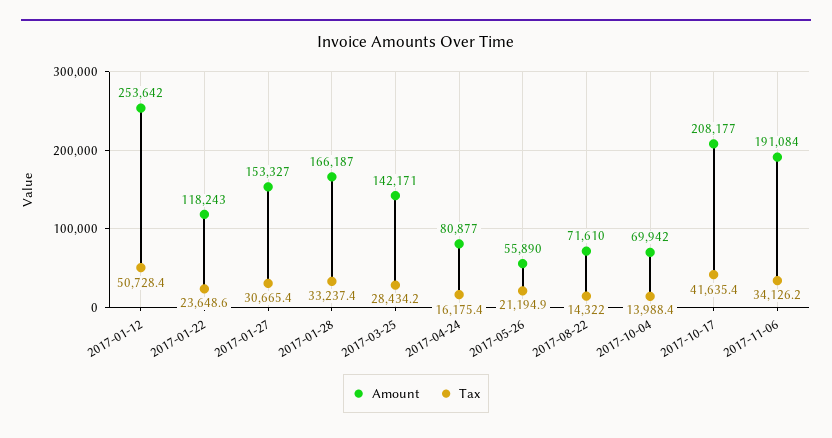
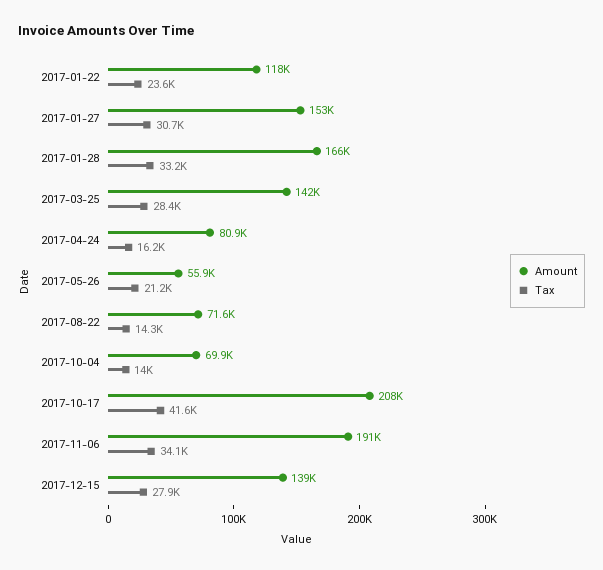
Amount, 2017-01-12: 253642 -> none
Tax, 2017-01-12: 50728.4 -> none
Amount, 2017-12-15: none -> 139000
Tax, 2017-12-15: none -> 27900

